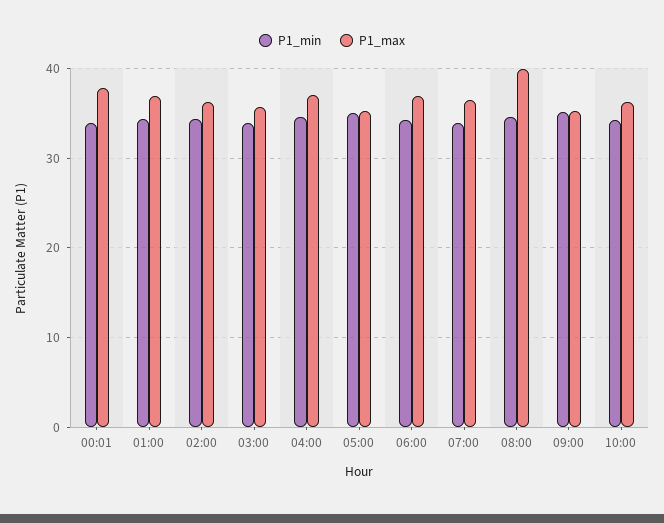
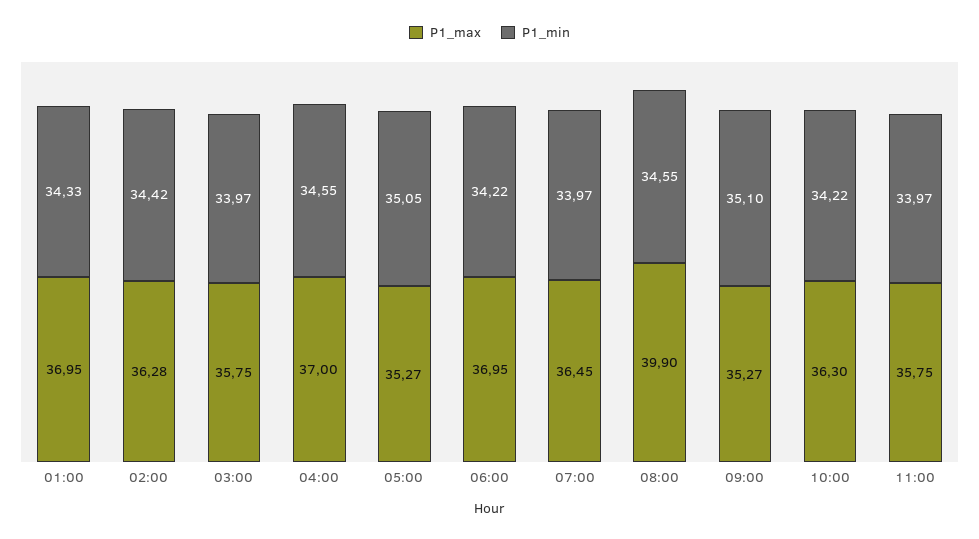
P1_min, 00:01: 34 -> none
P1_max, 00:01: 38 -> none
P1_max, 11:00: none -> 35.75
P1_min, 11:00: none -> 33.97

